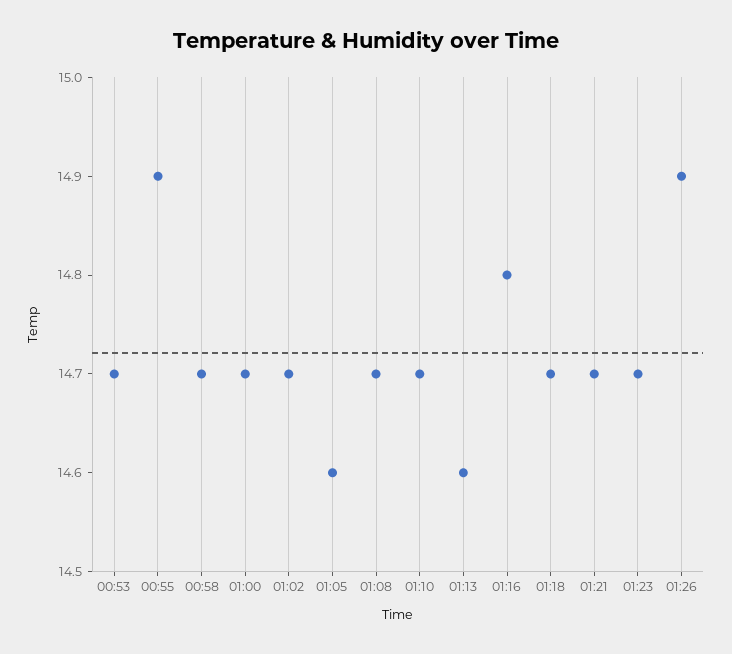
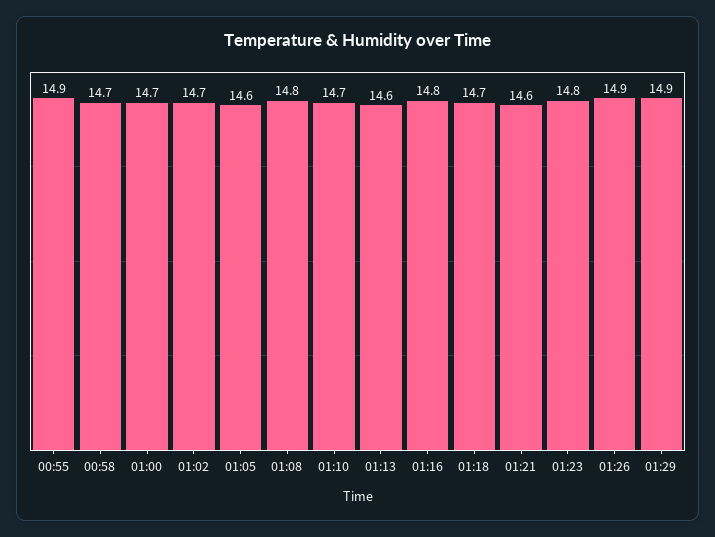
00:53: 14.7 -> none
01:08: 14.7 -> 14.8
01:21: 14.7 -> 14.6
01:23: 14.7 -> 14.8
01:29: none -> 14.9

